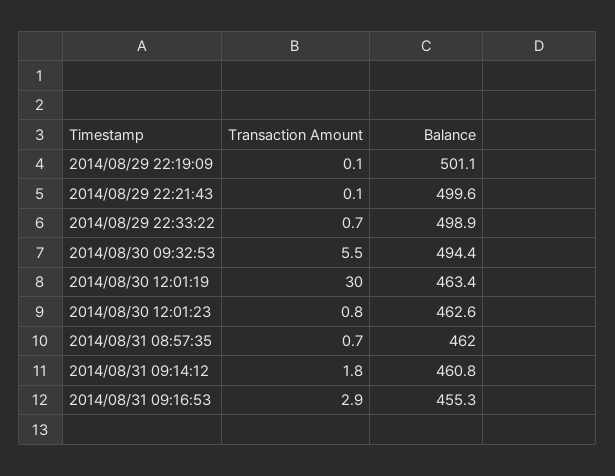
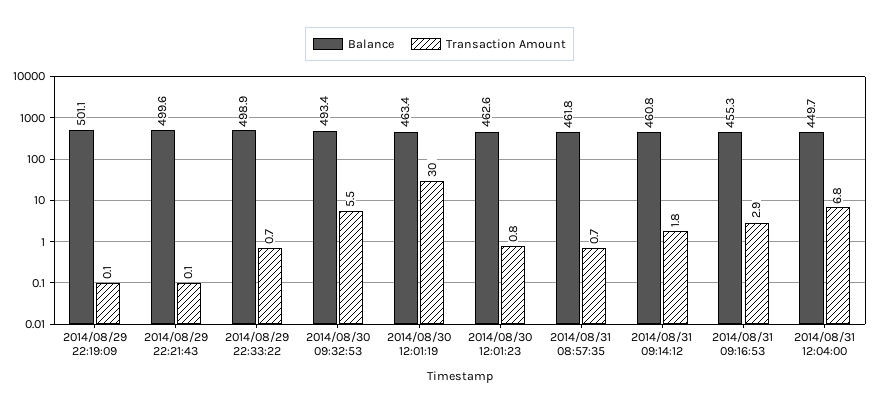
Balance, 2014/08/30 09:32:53: 494.4 -> 493.4
Balance, 2014/08/31 08:57:35: 462 -> 461.8
Balance, 2014/08/31 12:04:00: none -> 449.7
Transaction Amount, 2014/08/31 12:04:00: none -> 6.8

